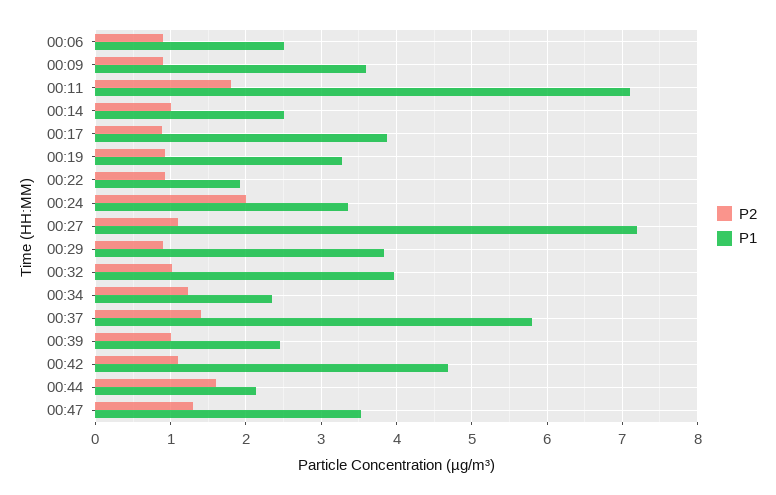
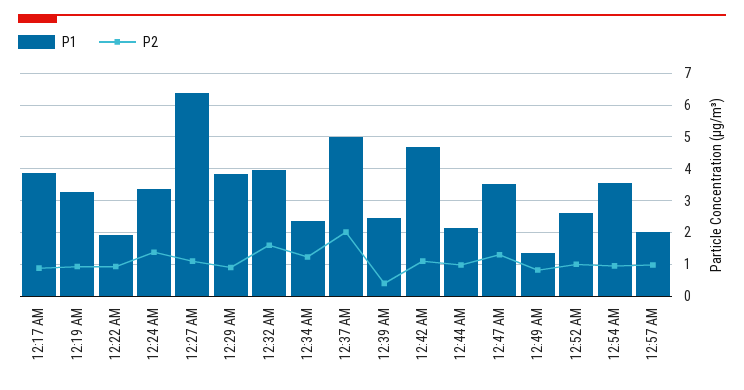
P2, 00:06: 0.9 -> none
P1, 00:06: 2.5 -> none
P2, 00:09: 0.9 -> none
P1, 00:09: 3.6 -> none
P2, 00:11: 1.8 -> none
P1, 00:11: 7.1 -> none
P2, 00:14: 1 -> none
P1, 00:14: 2.5 -> none
P2, 00:24: 2 -> 1.4
P1, 00:27: 7.2 -> 6.4
P2, 00:32: 1 -> 1.6
P2, 00:37: 1.4 -> 2
P1, 00:37: 5.8 -> 5
P2, 00:39: 1 -> 0.4
P2, 00:44: 1.6 -> 1
P1, 12:49 AM: none -> 1.4
P2, 12:49 AM: none -> 0.8
P1, 12:52 AM: none -> 2.6
P2, 12:52 AM: none -> 1
P1, 12:54 AM: none -> 3.6
P2, 12:54 AM: none -> 1
P1, 12:57 AM: none -> 2
P2, 12:57 AM: none -> 1

